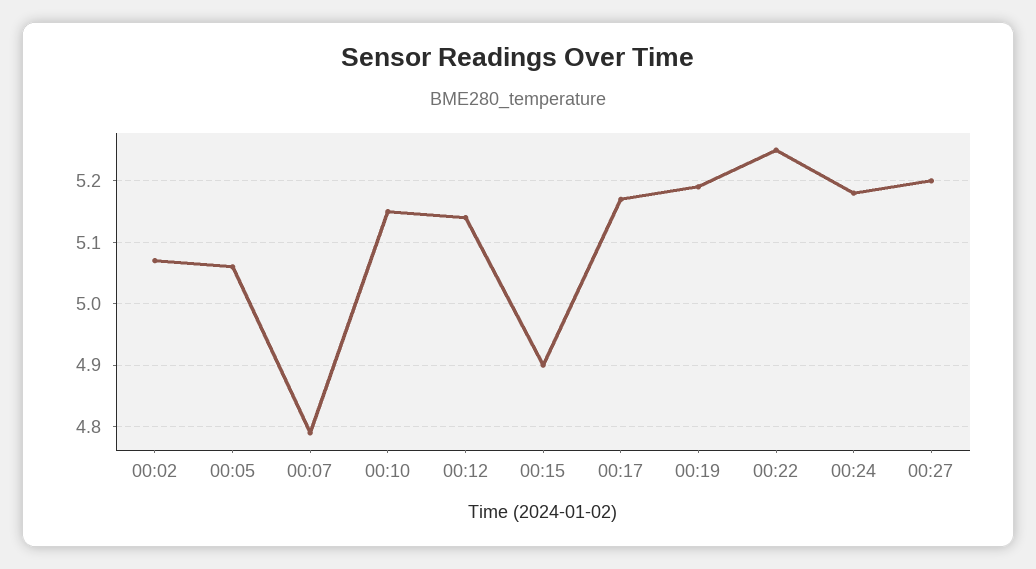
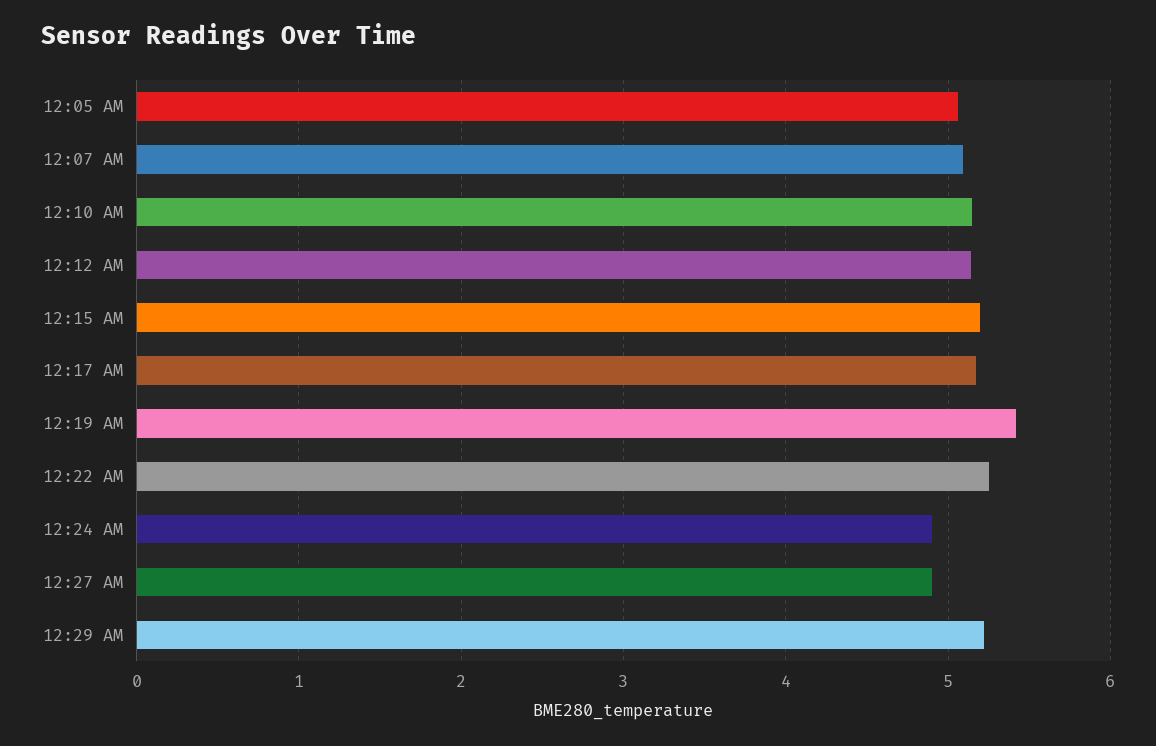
00:02: 5.07 -> none
00:07: 4.79 -> 5.1
00:15: 4.9 -> 5.2
00:19: 5.19 -> 5.4
00:24: 5.18 -> 4.9
00:27: 5.2 -> 4.9
12:29 AM: none -> 5.2

